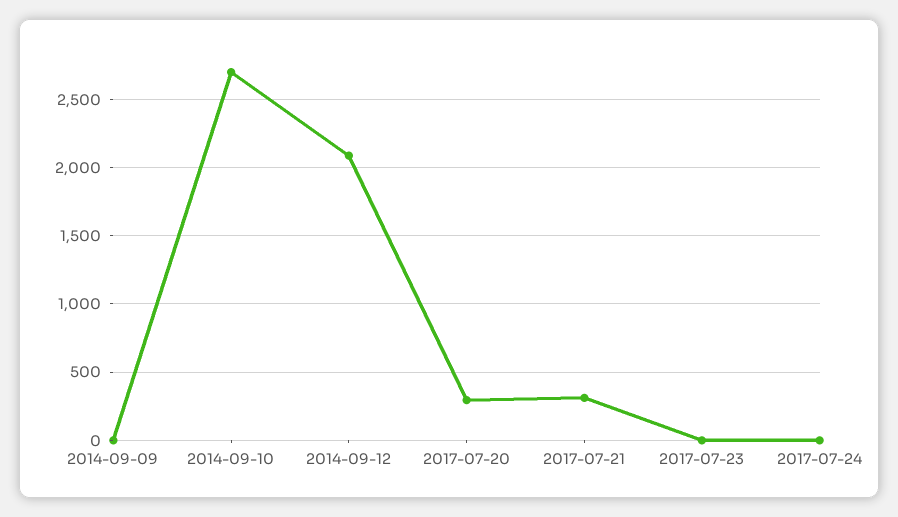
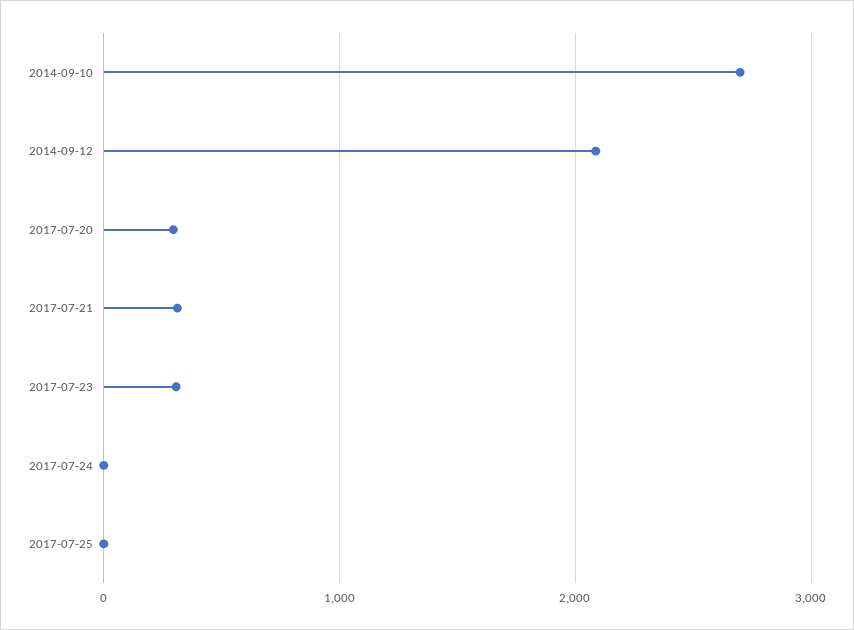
2014-09-09: 0 -> none
2017-07-23: 0 -> 300
2017-07-25: none -> 0

